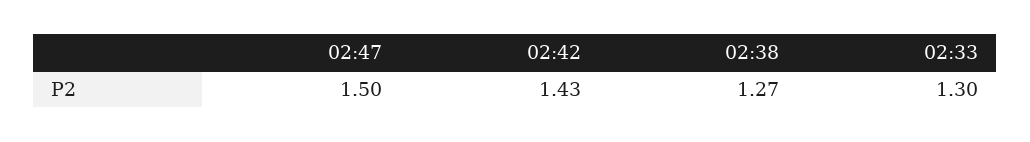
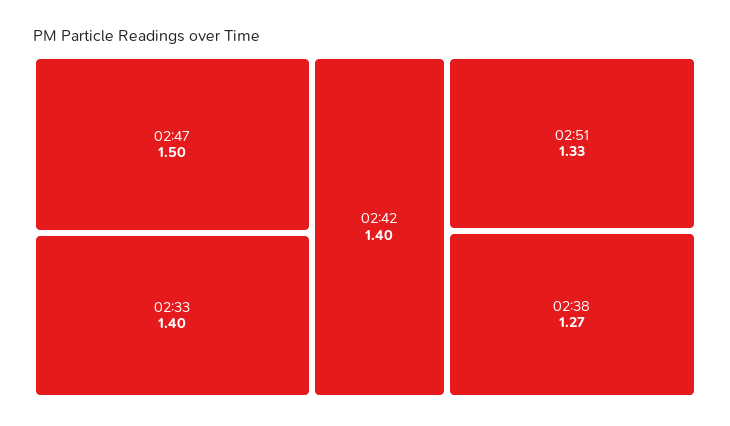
02:42: 1.43 -> 1.4
02:33: 1.3 -> 1.4
02:51: none -> 1.33

